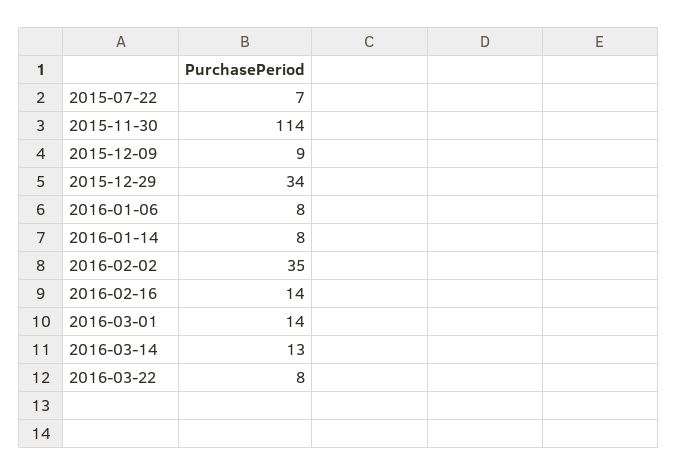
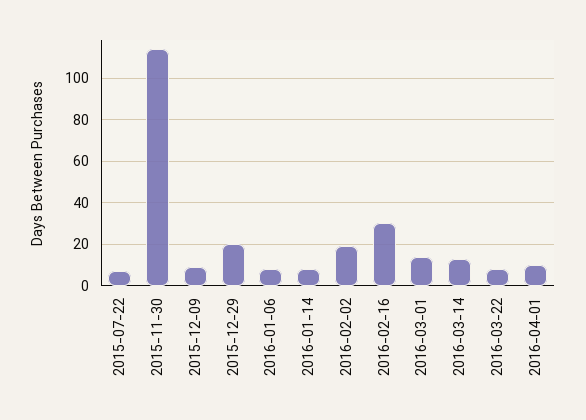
2015-12-29: 34 -> 20
2016-02-02: 35 -> 20
2016-02-16: 14 -> 30
2016-04-01: none -> 10

